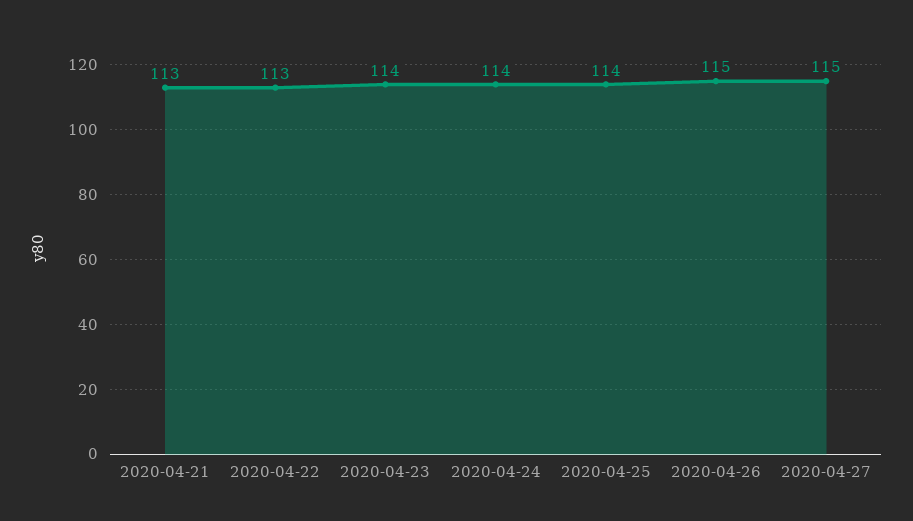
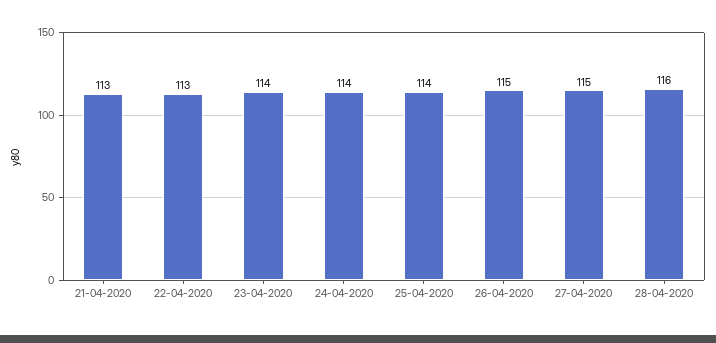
28-04-2020: none -> 116

